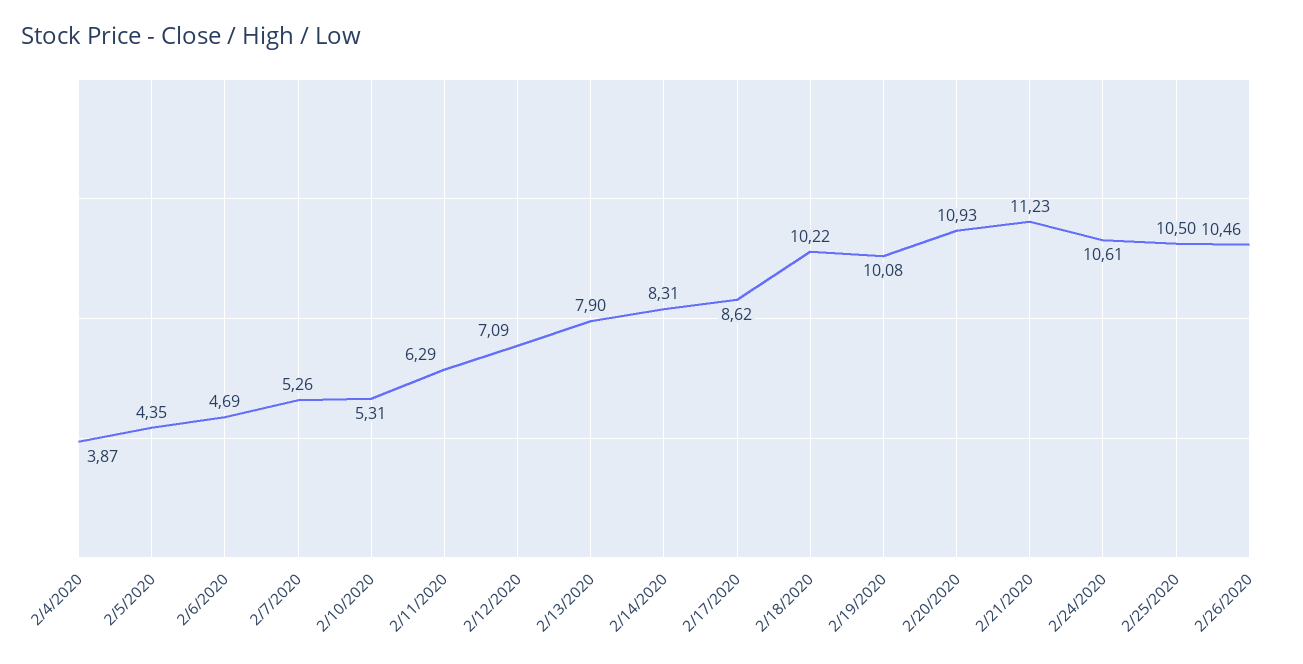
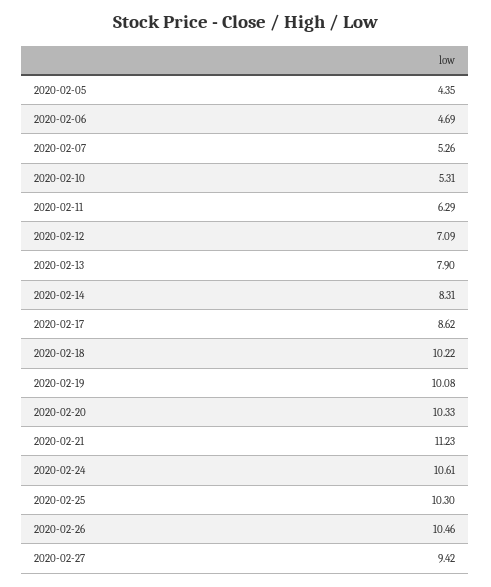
2/4/2020: 3.87 -> none
2/20/2020: 10.93 -> 10.33
2/25/2020: 10.5 -> 10.3
2020-02-27: none -> 9.42

